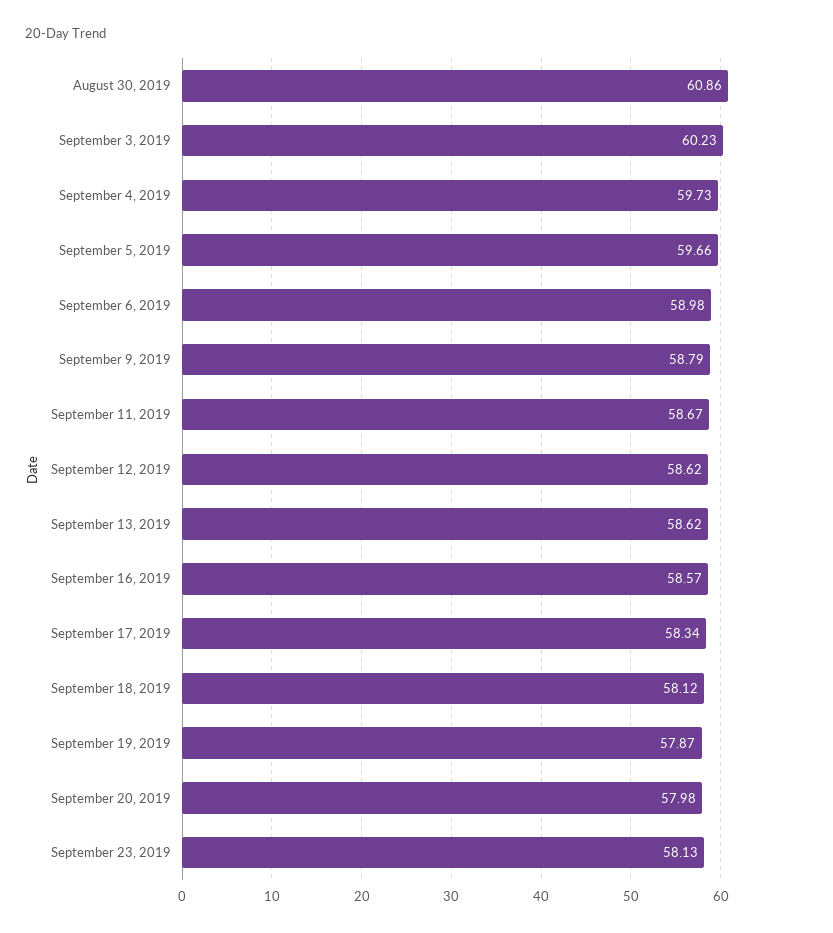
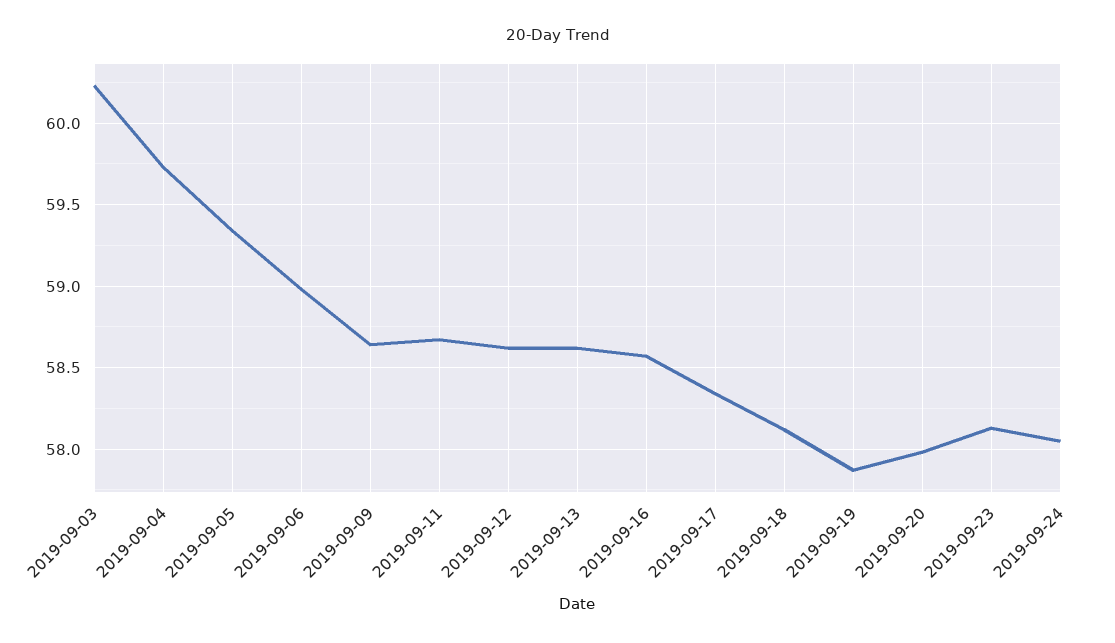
August 30, 2019: 60.86 -> none
September 5, 2019: 59.66 -> 59.35
September 9, 2019: 58.79 -> 58.65
2019-09-24: none -> 58.05

